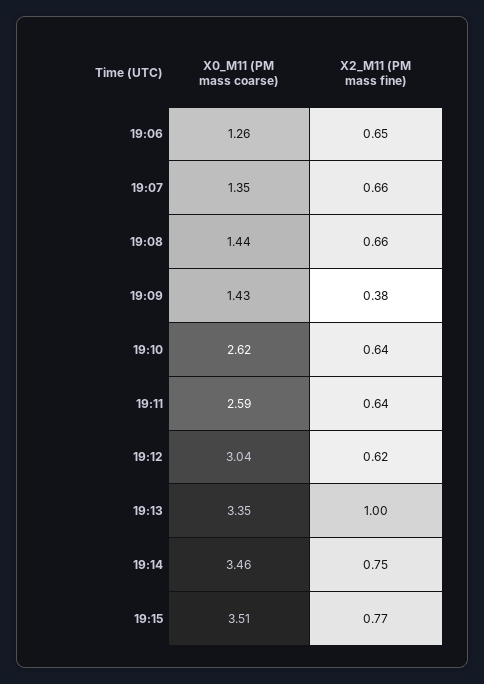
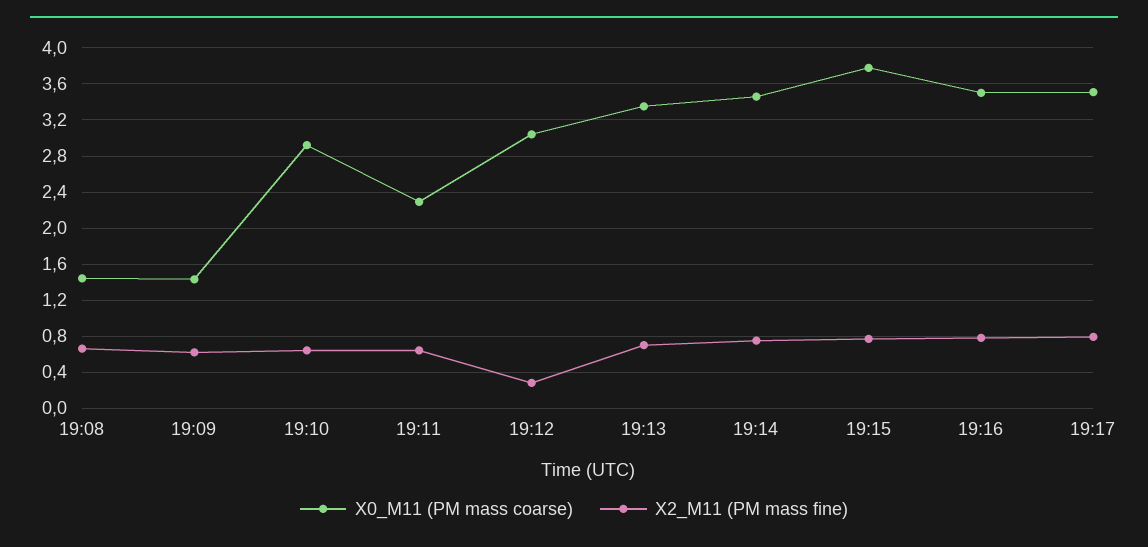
X0_M11 (PM mass coarse), 19:06: 1.26 -> none
X2_M11 (PM mass fine), 19:06: 0.65 -> none
X0_M11 (PM mass coarse), 19:07: 1.35 -> none
X2_M11 (PM mass fine), 19:07: 0.66 -> none
X2_M11 (PM mass fine), 19:09: 0.38 -> 0.6
X0_M11 (PM mass coarse), 19:10: 2.62 -> 2.9
X0_M11 (PM mass coarse), 19:11: 2.59 -> 2.3
X2_M11 (PM mass fine), 19:12: 0.62 -> 0.3
X2_M11 (PM mass fine), 19:13: 1 -> 0.7
X0_M11 (PM mass coarse), 19:15: 3.51 -> 3.8
X0_M11 (PM mass coarse), 19:16: none -> 3.5
X2_M11 (PM mass fine), 19:16: none -> 0.8
X0_M11 (PM mass coarse), 19:17: none -> 3.5
X2_M11 (PM mass fine), 19:17: none -> 0.8

